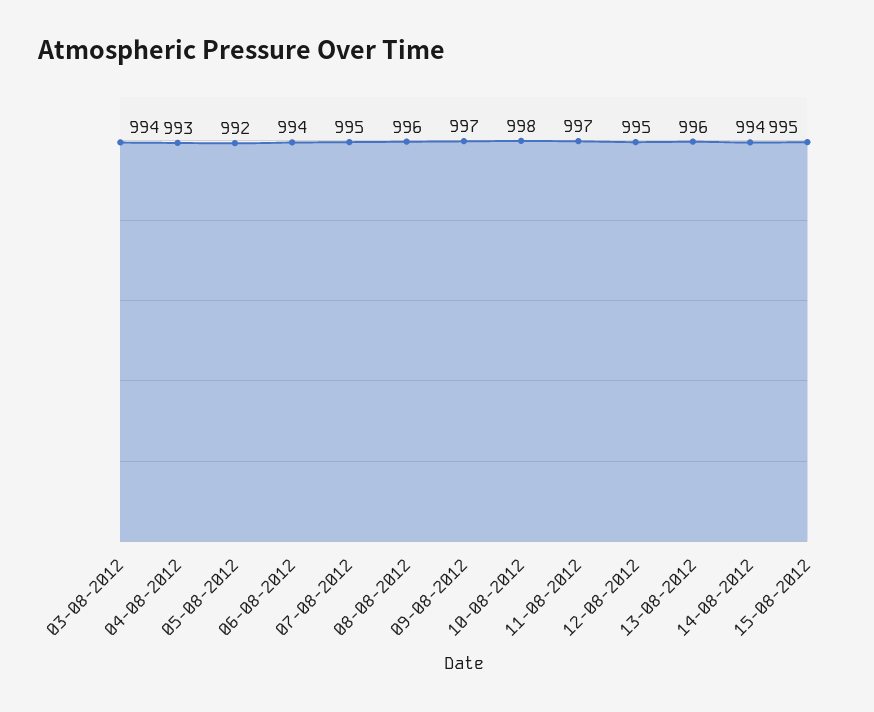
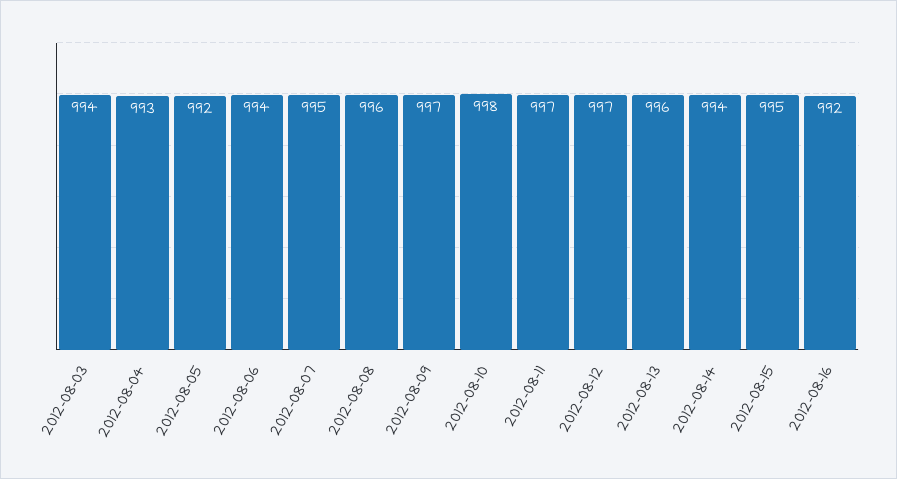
12-08-2012: 995 -> 997
2012-08-16: none -> 992

